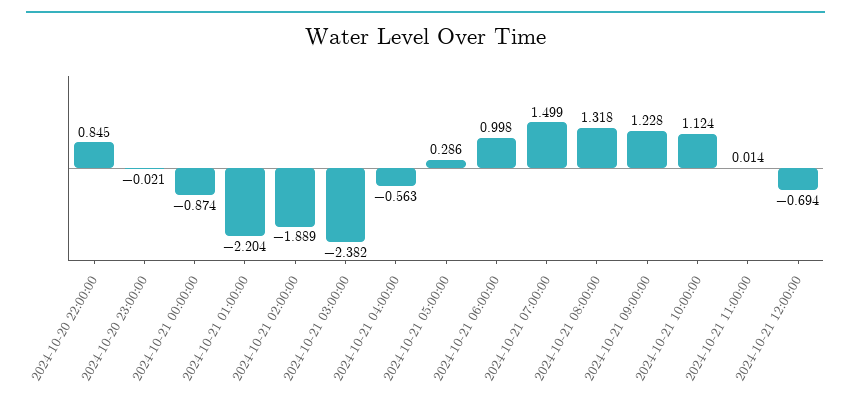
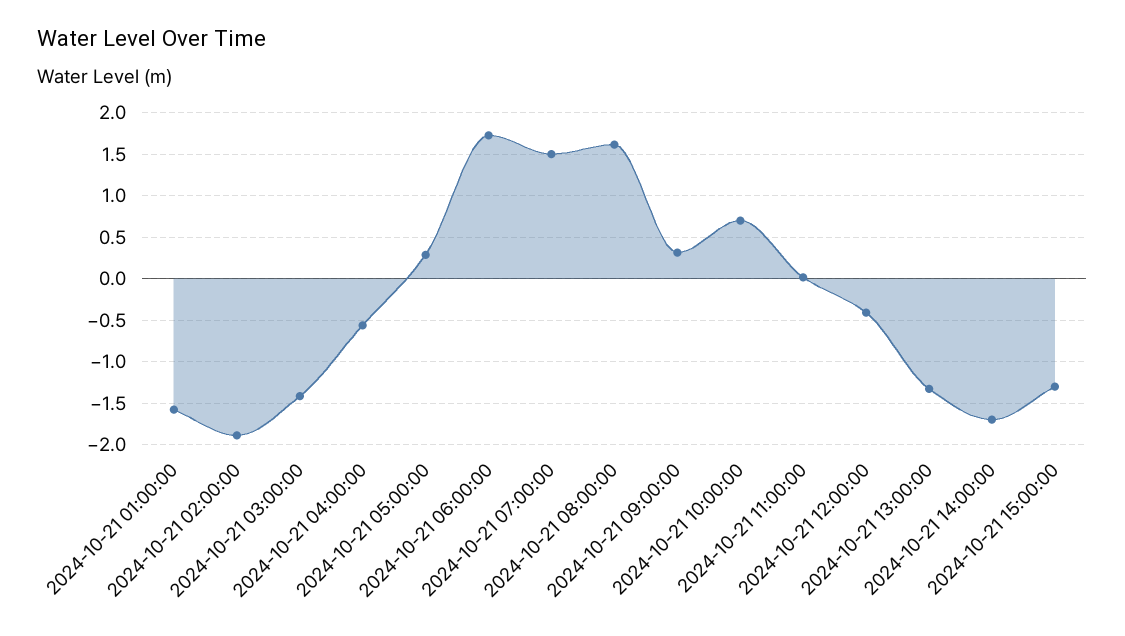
2024-10-20 22:00:00: 0.845 -> none
2024-10-20 23:00:00: -0.021 -> none
2024-10-21 00:00:00: -0.874 -> none
2024-10-21 01:00:00: -2.204 -> -1.6
2024-10-21 03:00:00: -2.382 -> -1.4
2024-10-21 06:00:00: 0.998 -> 1.7
2024-10-21 08:00:00: 1.318 -> 1.6
2024-10-21 09:00:00: 1.228 -> 0.3
2024-10-21 10:00:00: 1.124 -> 0.7
2024-10-21 12:00:00: -0.694 -> -0.4
2024-10-21 13:00:00: none -> -1.3
2024-10-21 14:00:00: none -> -1.7
2024-10-21 15:00:00: none -> -1.3

